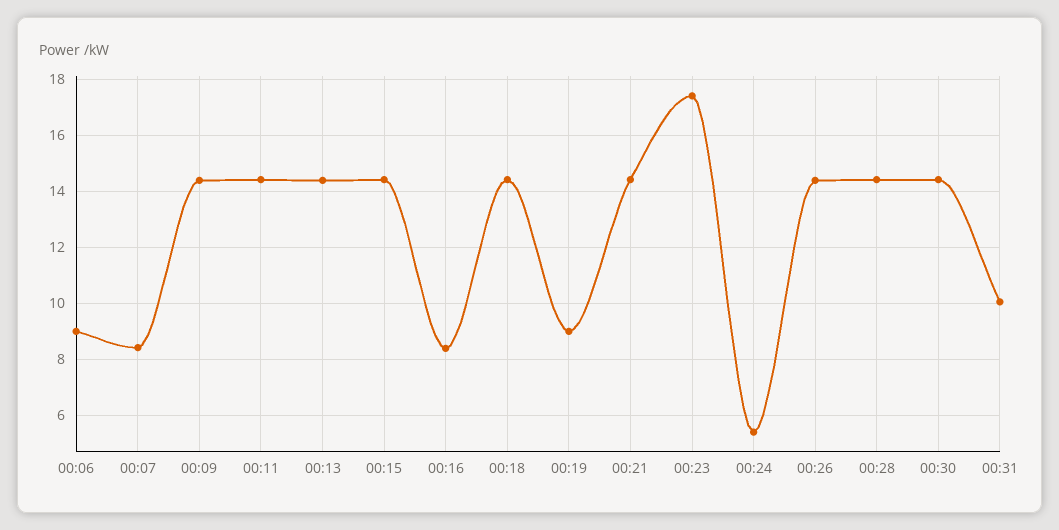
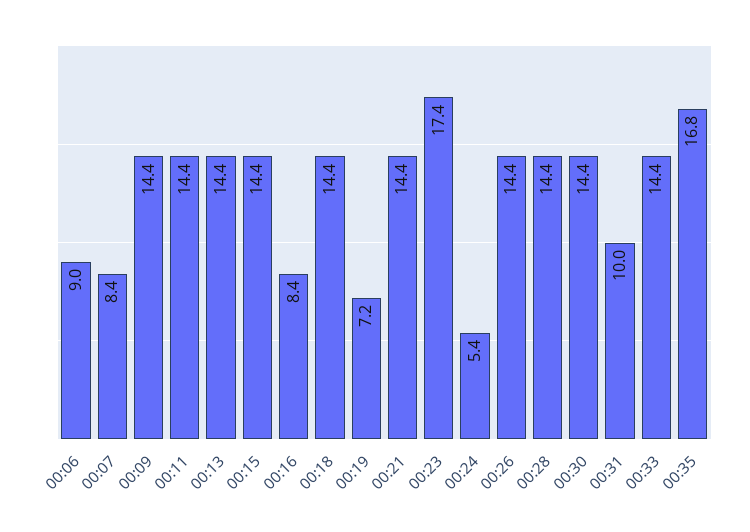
00:19: 9 -> 7.2
00:33: none -> 14.4
00:35: none -> 16.8

